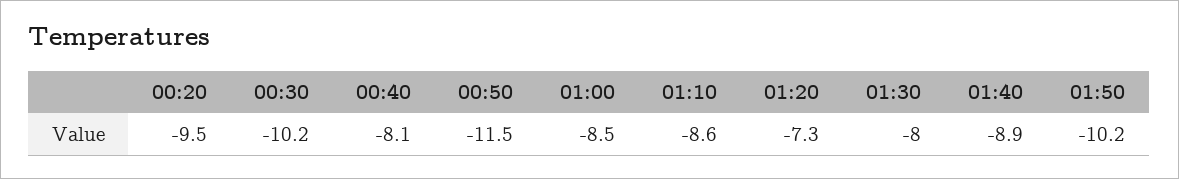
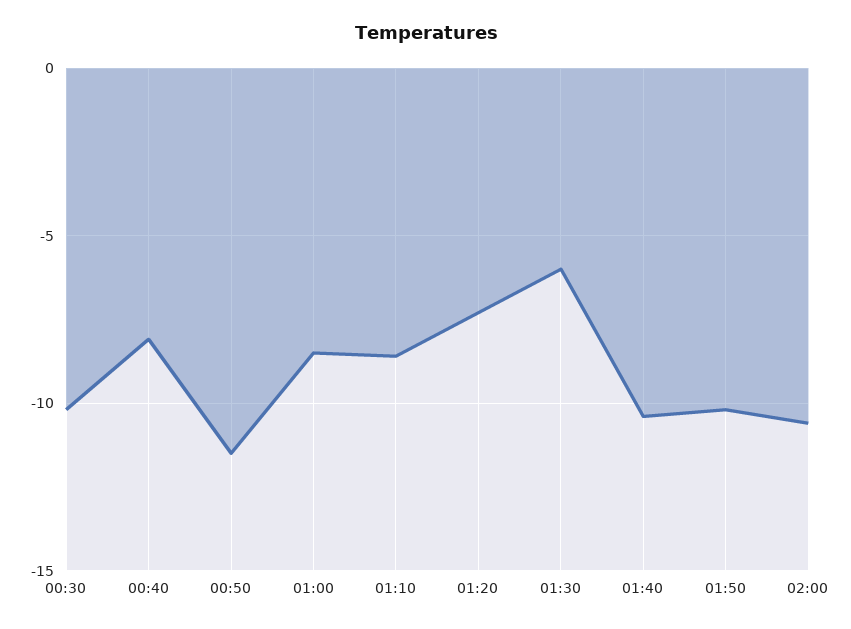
00:20: -9.5 -> none
01:30: -8 -> -6
01:40: -8.9 -> -10.5
02:00: none -> -10.5

